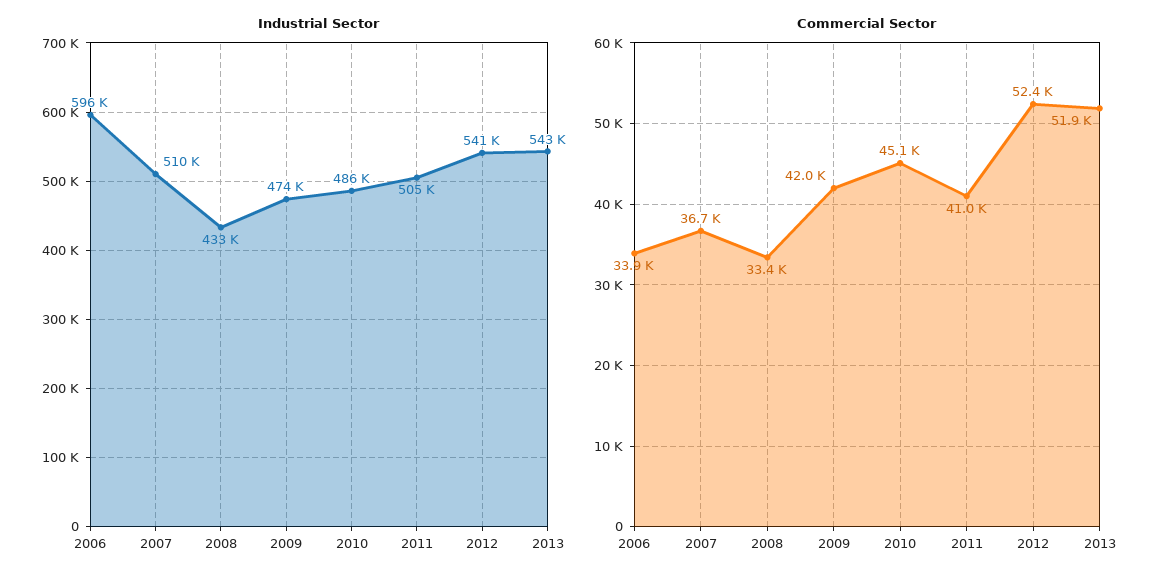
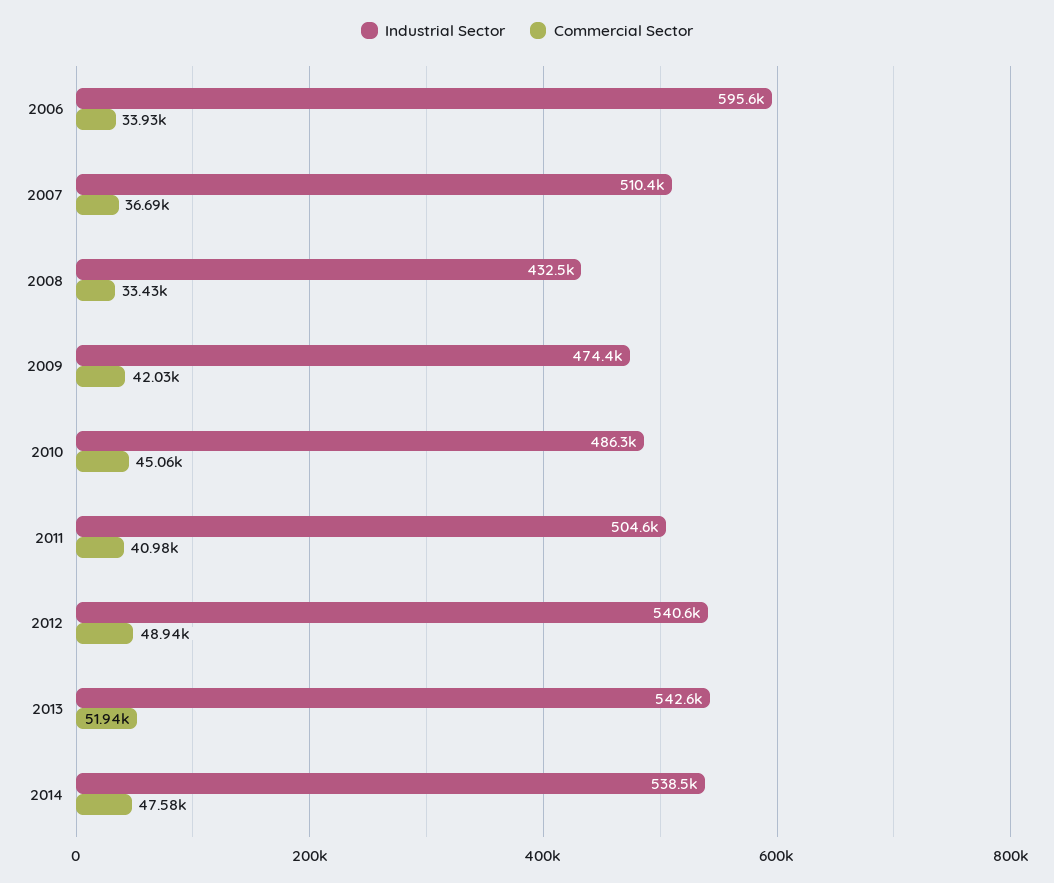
Commercial Sector, 2012: 52400 -> 48940
Industrial Sector, 2014: none -> 538500
Commercial Sector, 2014: none -> 47580

